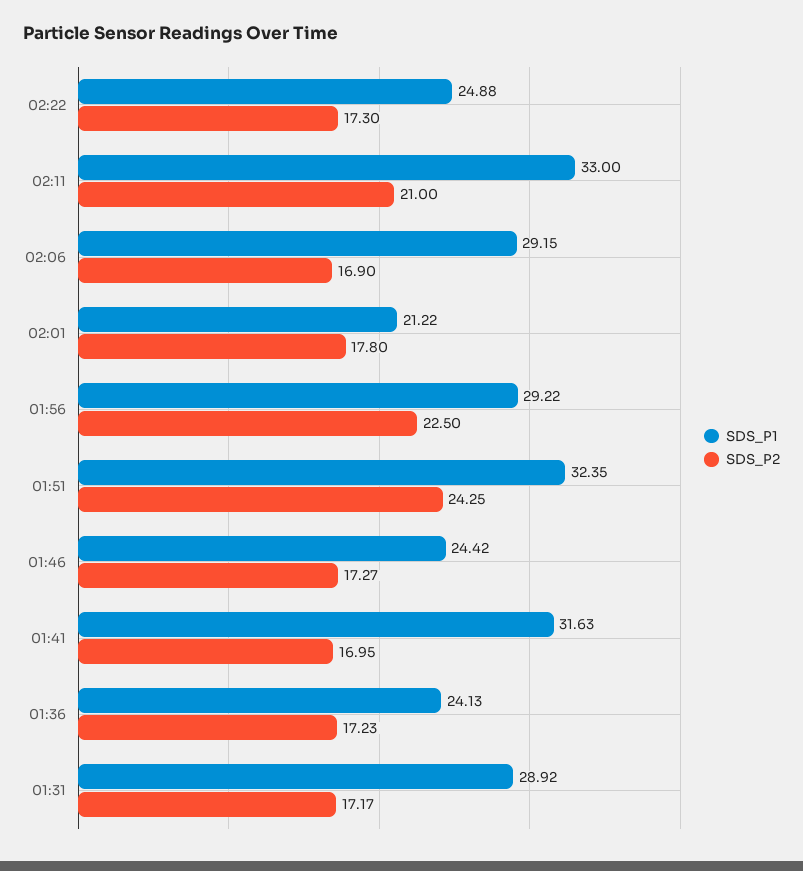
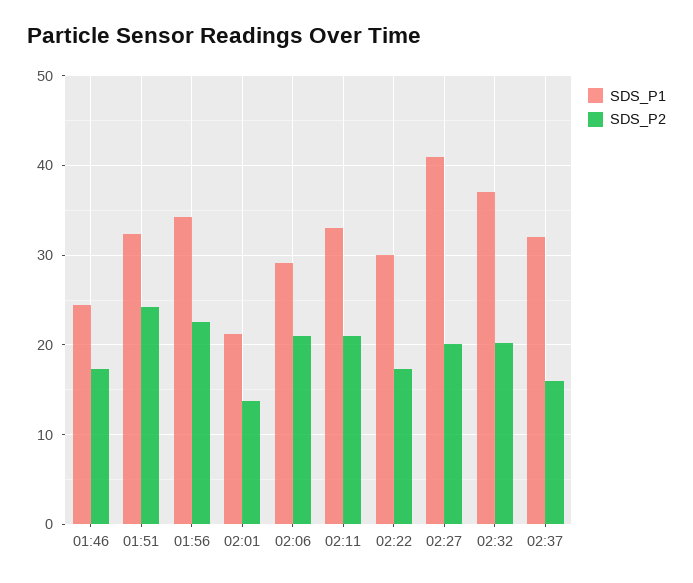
SDS_P1, 02:22: 24.88 -> 30
SDS_P2, 02:06: 16.9 -> 21
SDS_P2, 02:01: 17.8 -> 14
SDS_P1, 01:56: 29.22 -> 34
SDS_P1, 01:41: 31.63 -> none
SDS_P2, 01:41: 16.95 -> none
SDS_P1, 01:36: 24.13 -> none
SDS_P2, 01:36: 17.23 -> none
SDS_P1, 01:31: 28.92 -> none
SDS_P2, 01:31: 17.17 -> none
SDS_P1, 02:27: none -> 41
SDS_P2, 02:27: none -> 20
SDS_P1, 02:32: none -> 37
SDS_P2, 02:32: none -> 20
SDS_P1, 02:37: none -> 32
SDS_P2, 02:37: none -> 16

